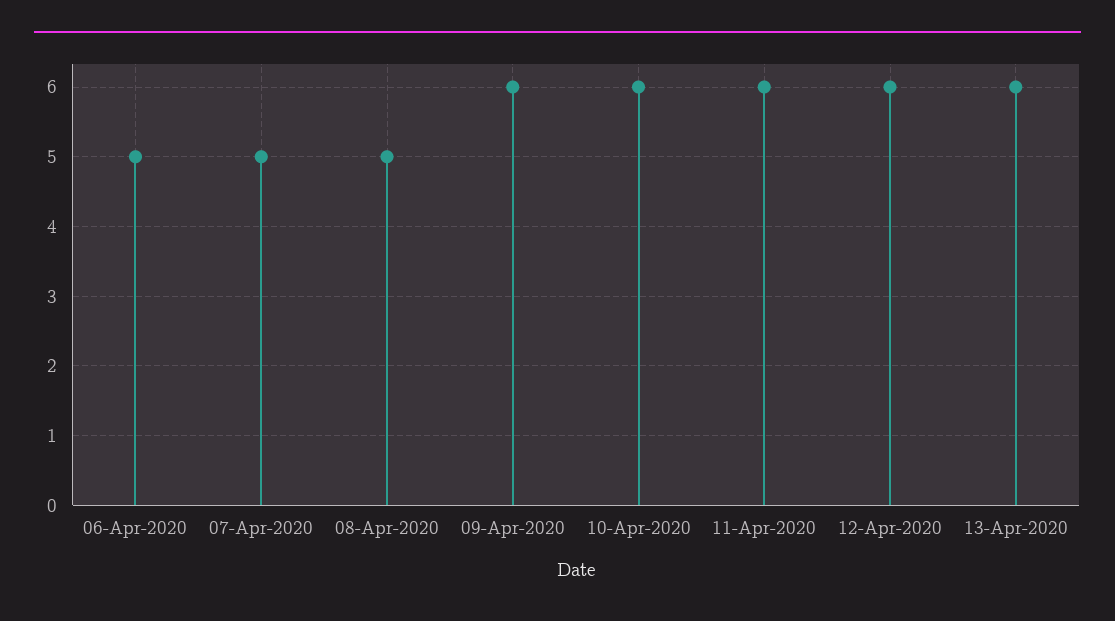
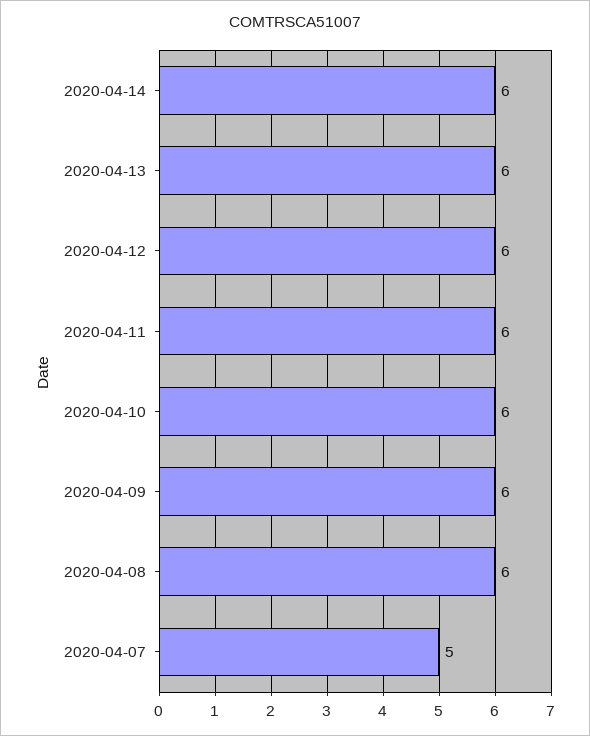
06-Apr-2020: 5 -> none
08-Apr-2020: 5 -> 6
2020-04-14: none -> 6

